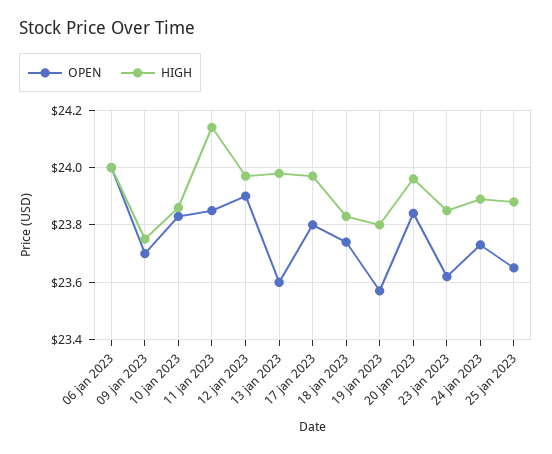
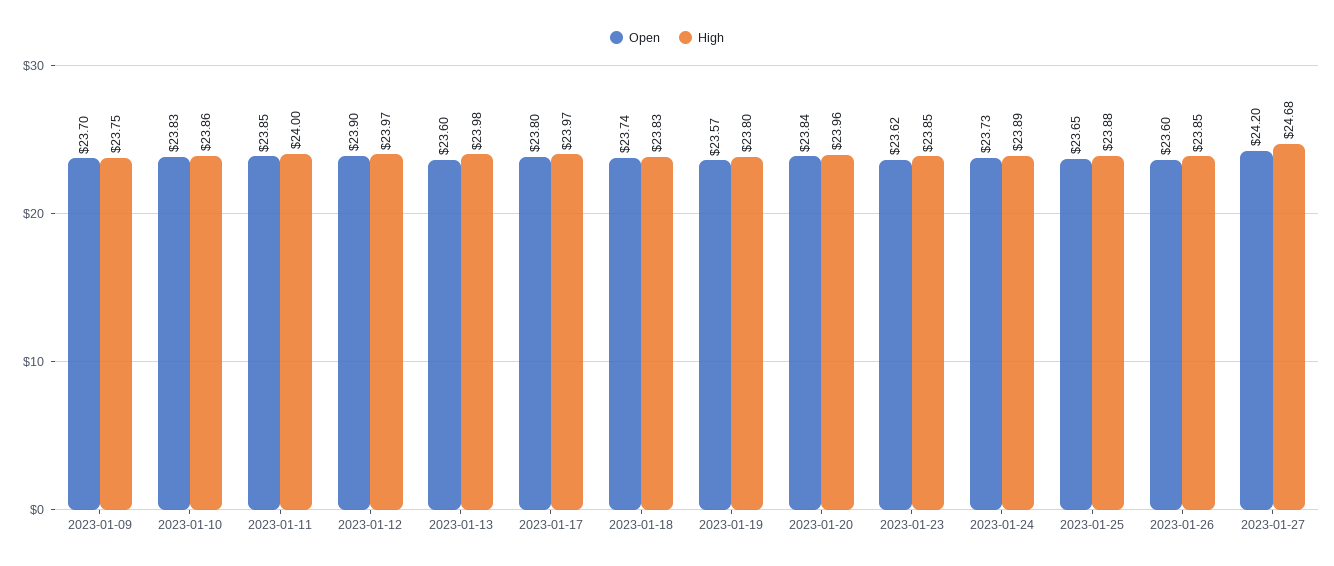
OPEN, 06 jan 2023: 24 -> none
HIGH, 06 jan 2023: 24 -> none
HIGH, 11 jan 2023: 24.15 -> 24
OPEN, 2023-01-26: none -> 23.6
HIGH, 2023-01-26: none -> 23.85
OPEN, 2023-01-27: none -> 24.2
HIGH, 2023-01-27: none -> 24.68

